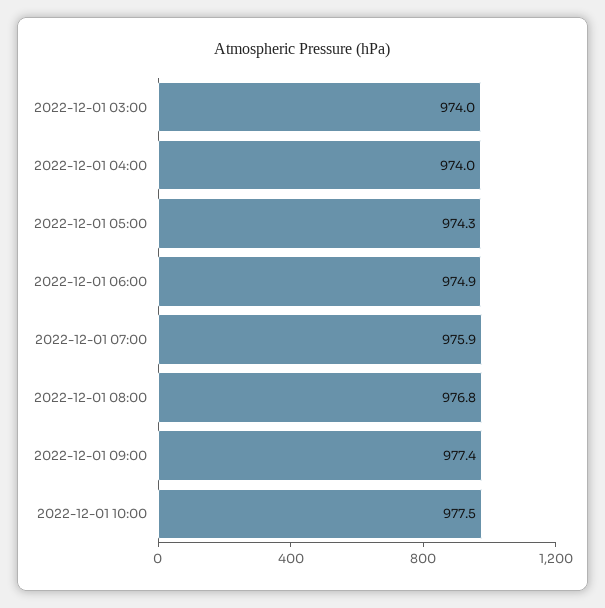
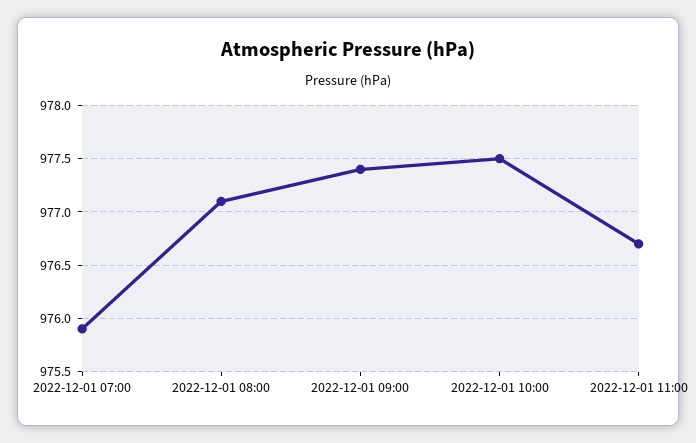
2022-12-01 03:00: 974 -> none
2022-12-01 04:00: 974 -> none
2022-12-01 05:00: 974.3 -> none
2022-12-01 06:00: 974.9 -> none
2022-12-01 08:00: 976.8 -> 977.1
2022-12-01 11:00: none -> 976.7

